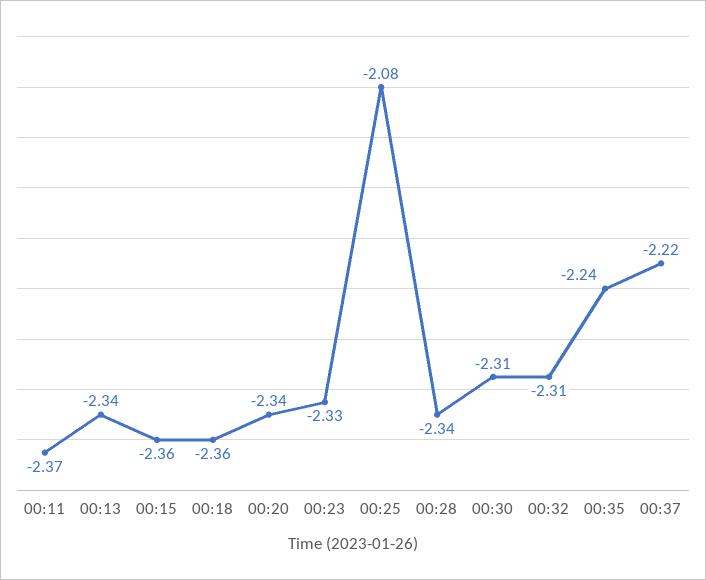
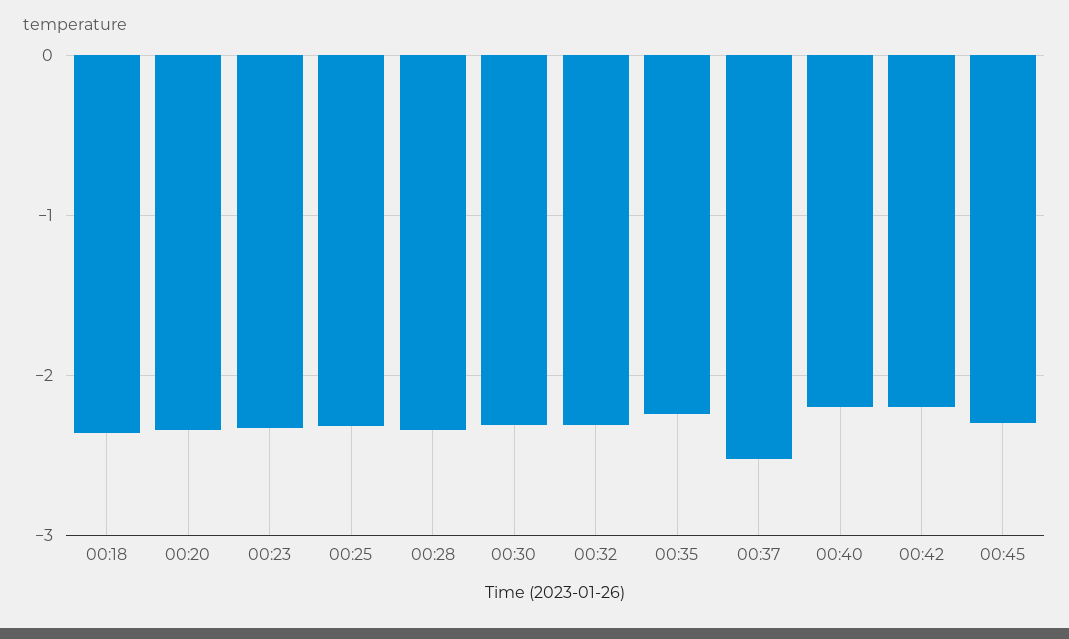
00:11: -2.37 -> none
00:13: -2.34 -> none
00:15: -2.36 -> none
00:25: -2.08 -> -2.3
00:37: -2.22 -> -2.5
00:40: none -> -2.2
00:42: none -> -2.2
00:45: none -> -2.3

